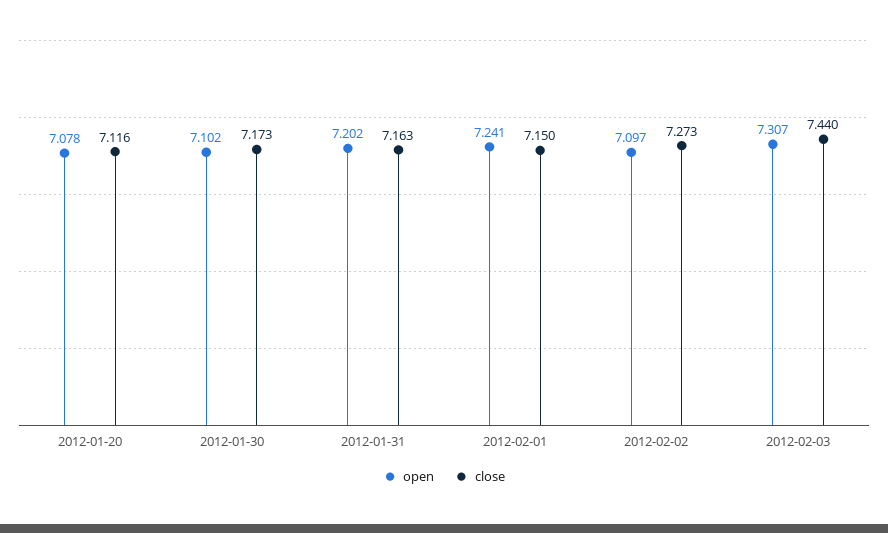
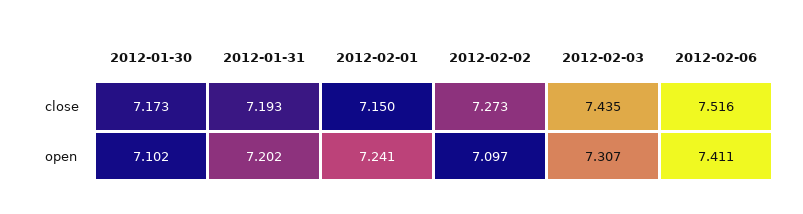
open, 2012-01-20: 7.078 -> none
close, 2012-01-20: 7.116 -> none
close, 2012-01-31: 7.163 -> 7.193
close, 2012-02-03: 7.44 -> 7.435
close, 2012-02-06: none -> 7.516
open, 2012-02-06: none -> 7.411

